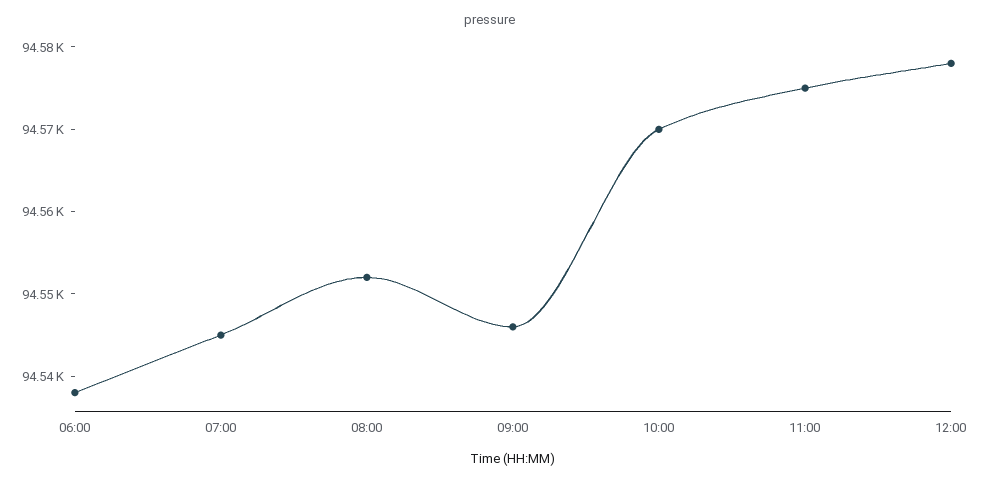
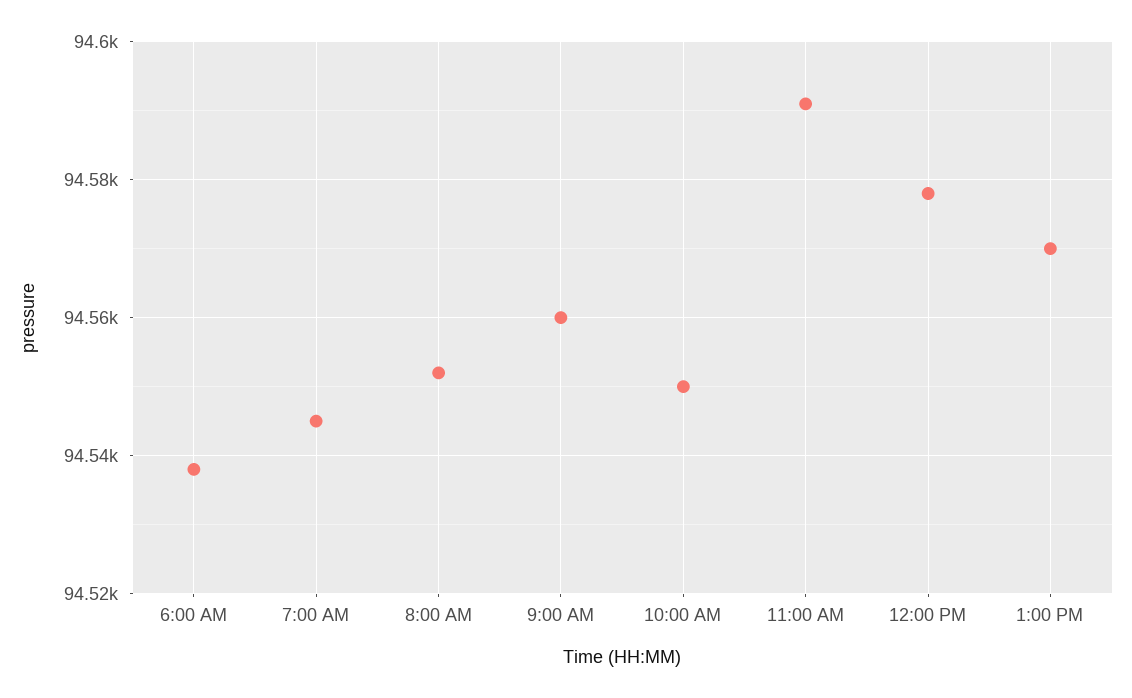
09:00: 94546 -> 94560
10:00: 94570 -> 94550
11:00: 94575 -> 94590
1:00 PM: none -> 94570

